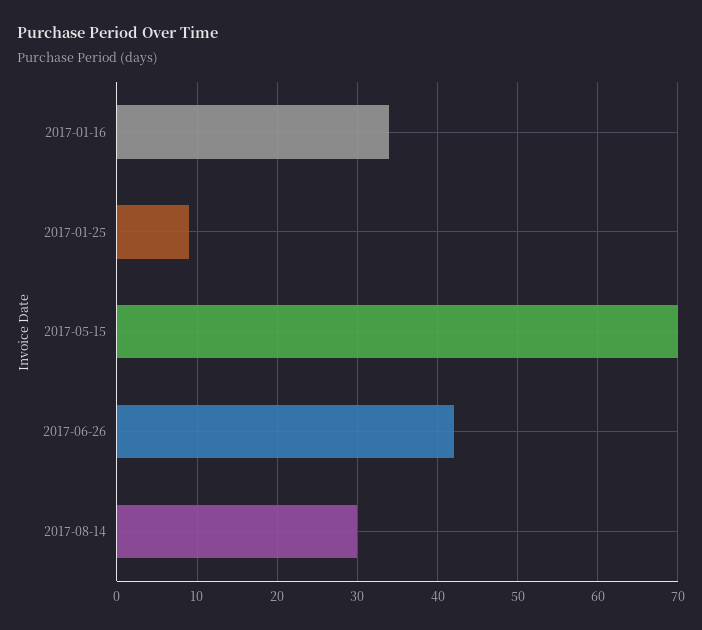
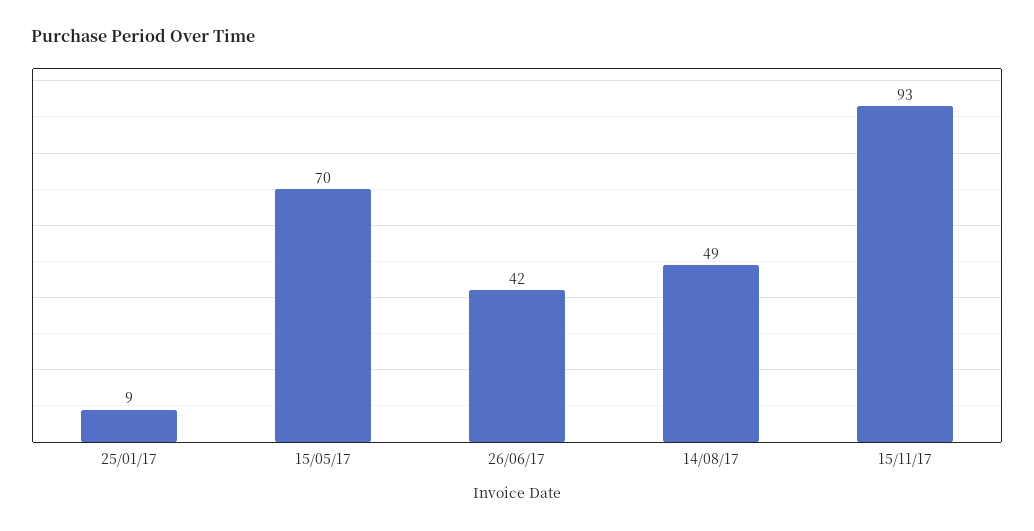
2017-01-16: 34 -> none
2017-08-14: 30 -> 49
15/11/17: none -> 93

